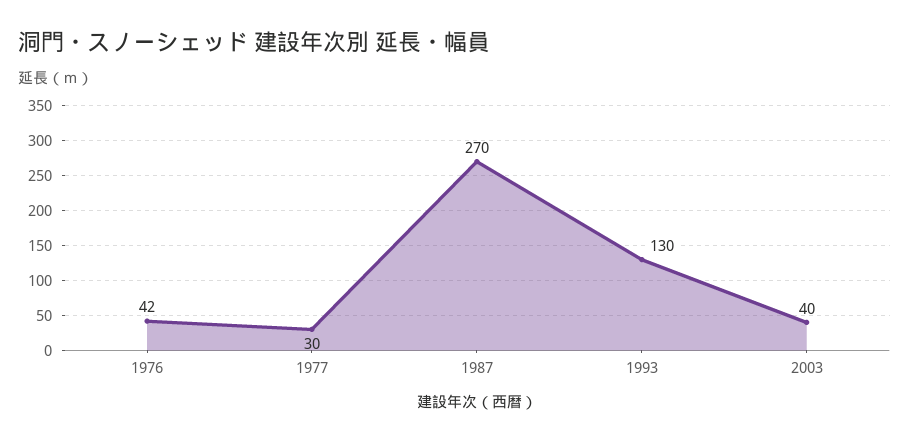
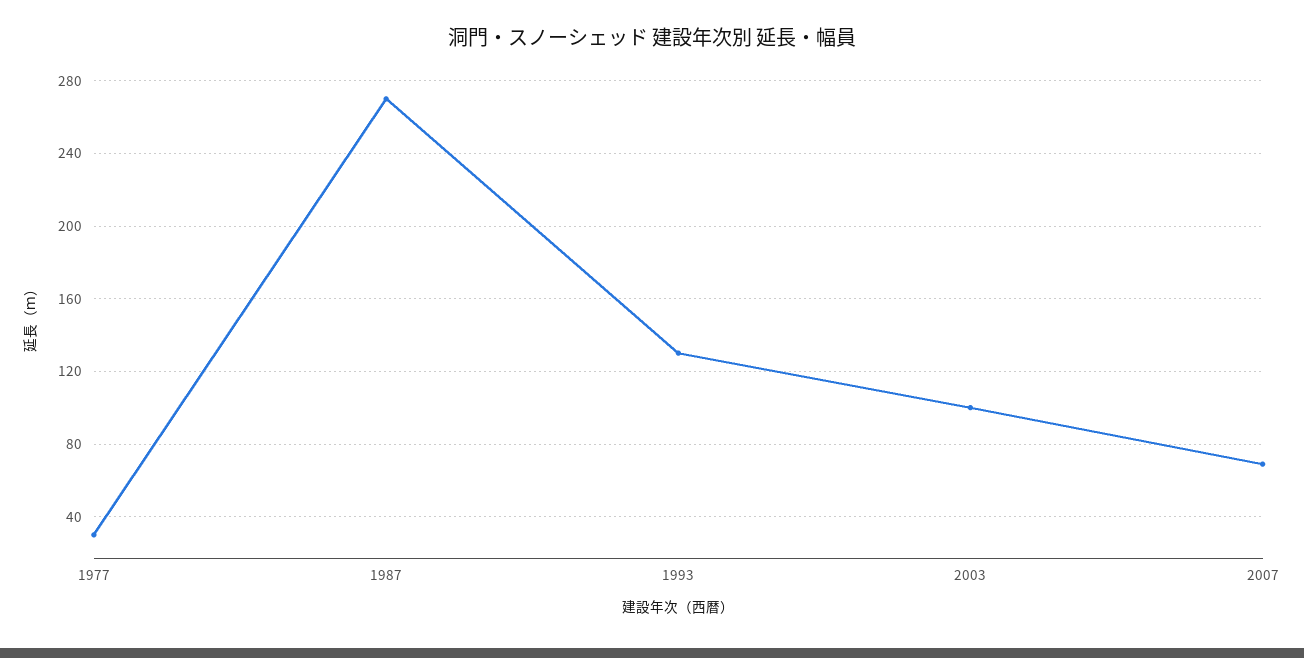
1976: 42 -> none
2003: 40 -> 100
2007: none -> 70

